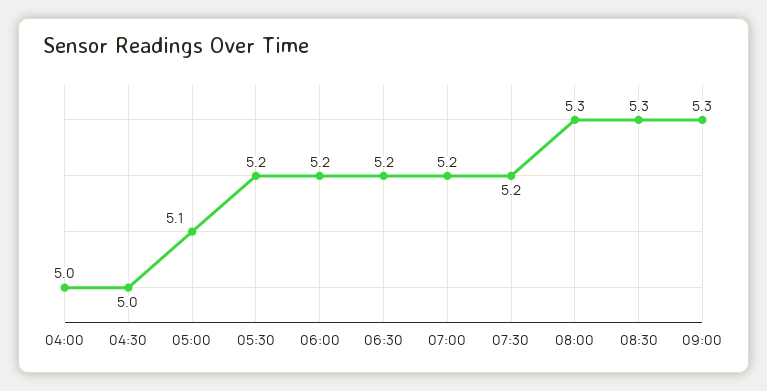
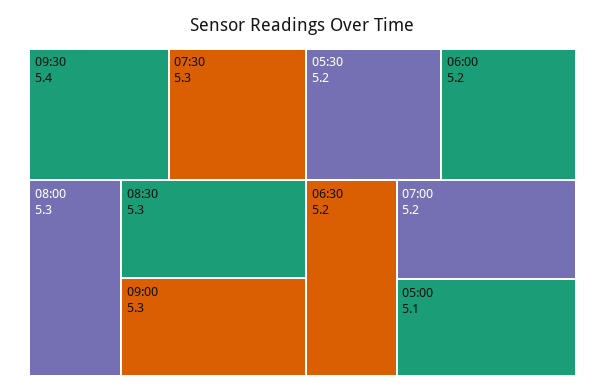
04:00: 5 -> none
04:30: 5 -> none
07:30: 5.2 -> 5.3
09:30: none -> 5.4

